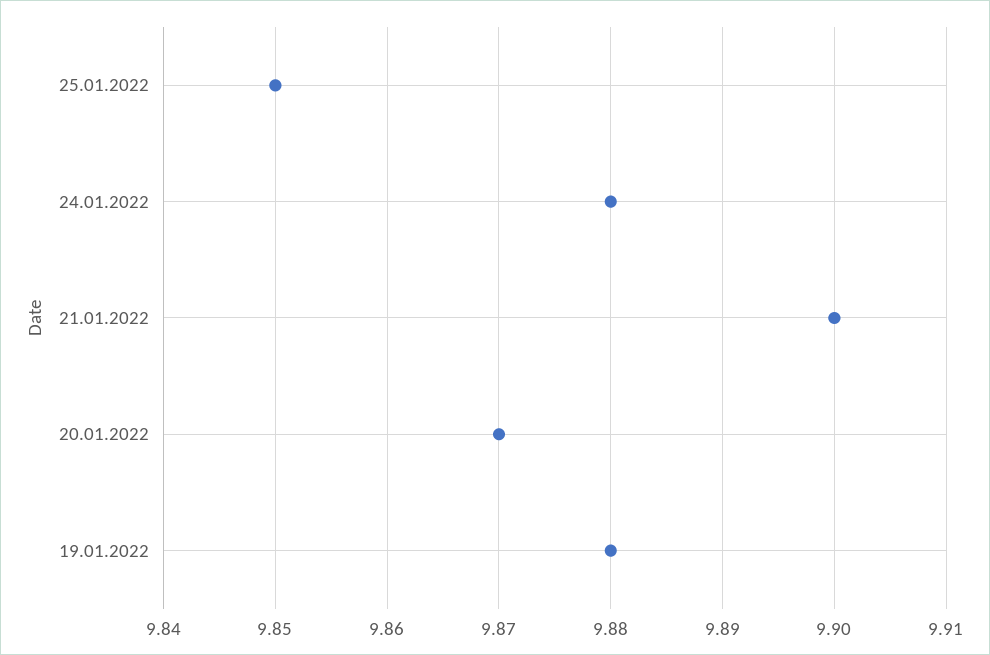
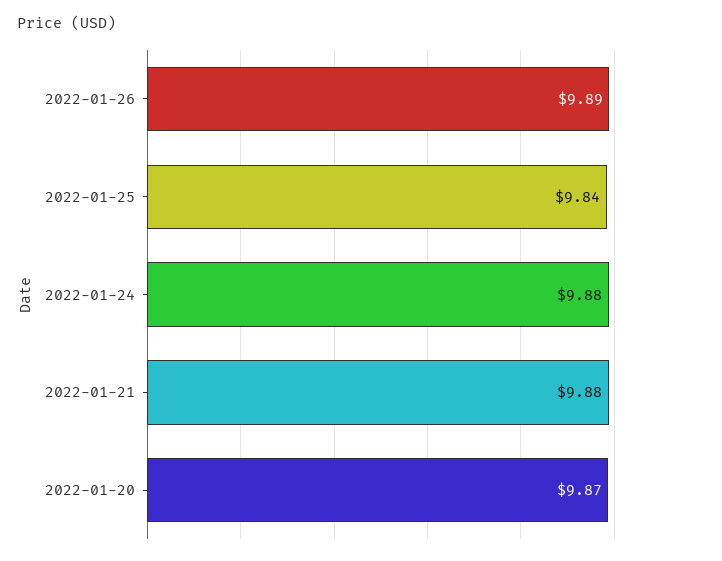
25.01.2022: 9.85 -> 9.84
21.01.2022: 9.9 -> 9.88
19.01.2022: 9.88 -> none
2022-01-26: none -> 9.89

